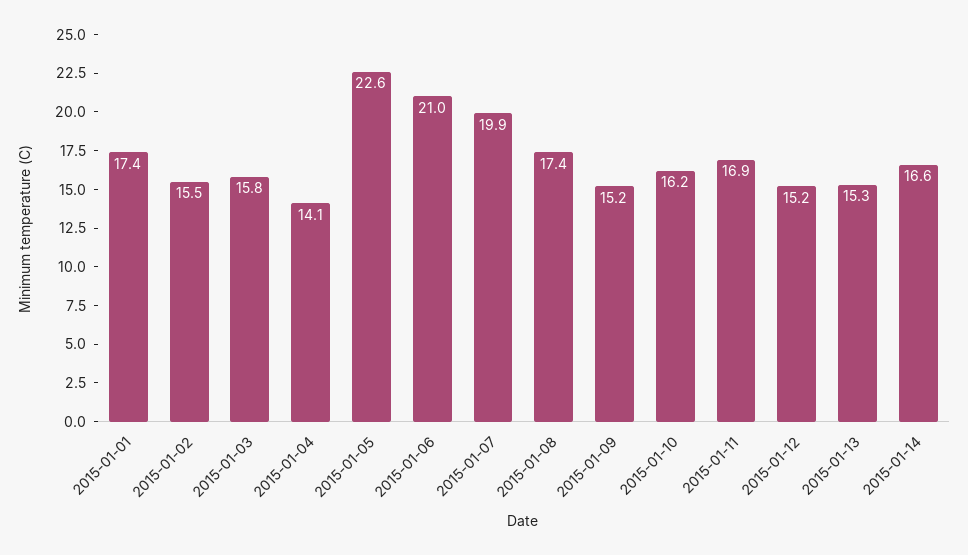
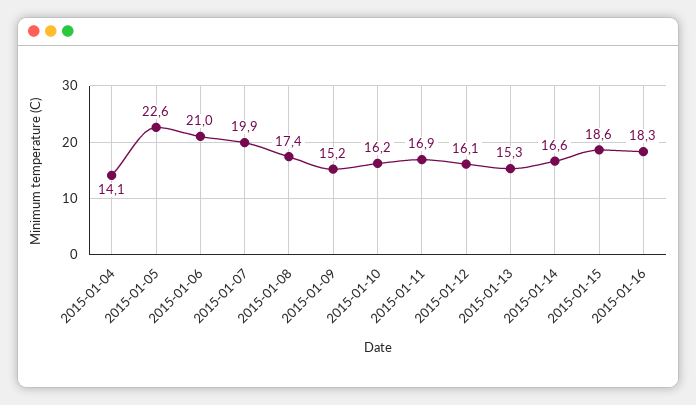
2015-01-01: 17.4 -> none
2015-01-02: 15.5 -> none
2015-01-03: 15.8 -> none
2015-01-12: 15.2 -> 16.1
2015-01-15: none -> 18.6
2015-01-16: none -> 18.3

